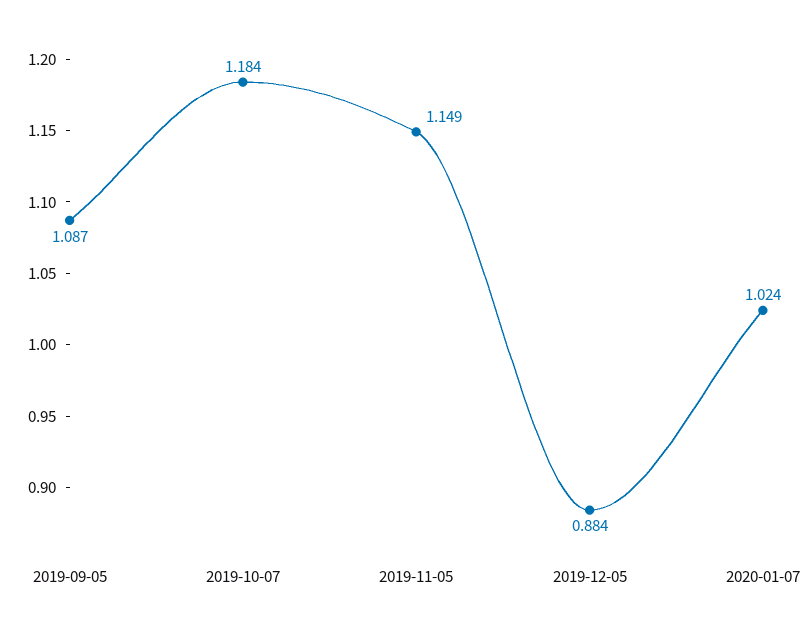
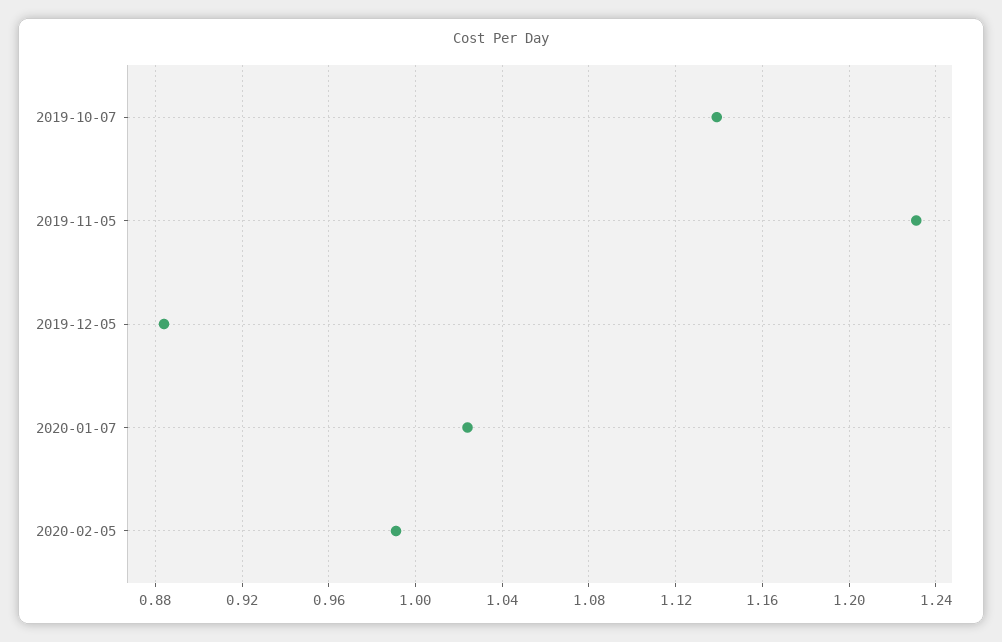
2019-09-05: 1.087 -> none
2019-10-07: 1.184 -> 1.14
2019-11-05: 1.149 -> 1.23
2020-02-05: none -> 0.99

